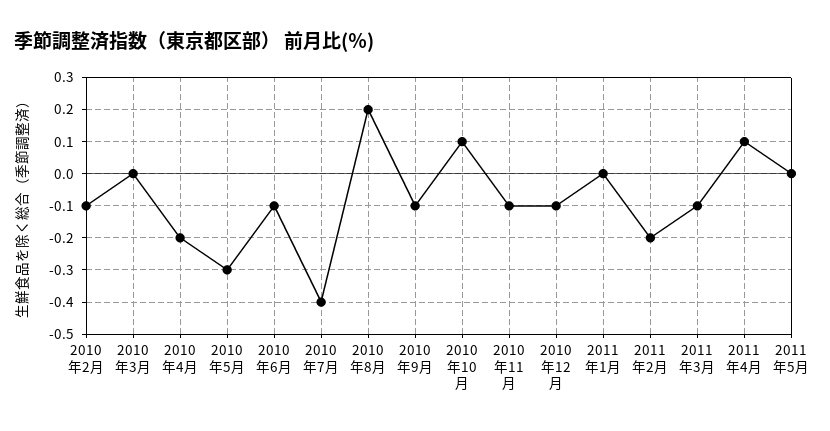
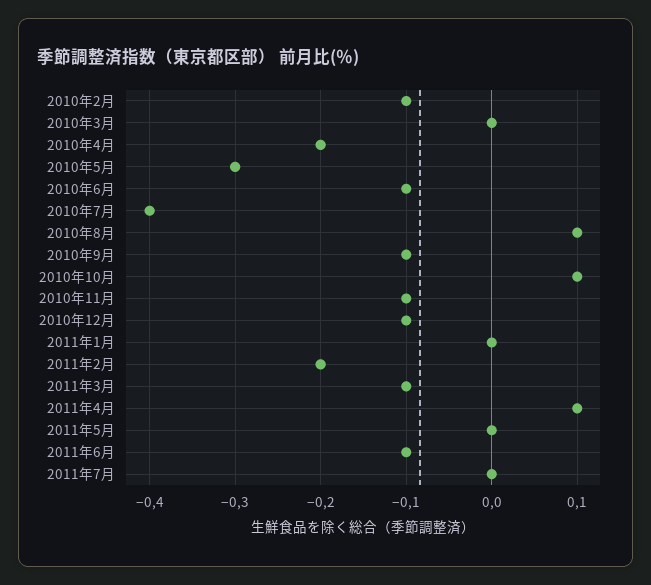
2010年8月: 0.2 -> 0.1
2011年6月: none -> -0.1
2011年7月: none -> 0

